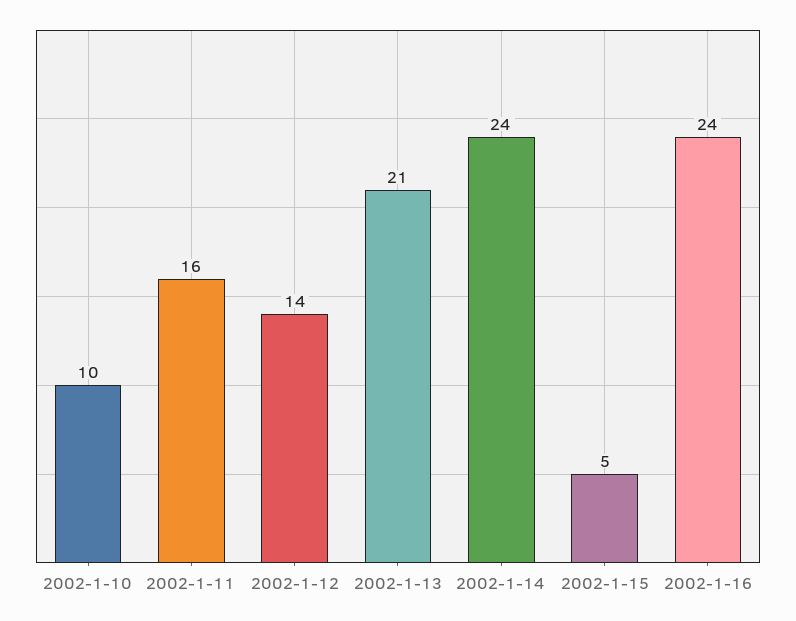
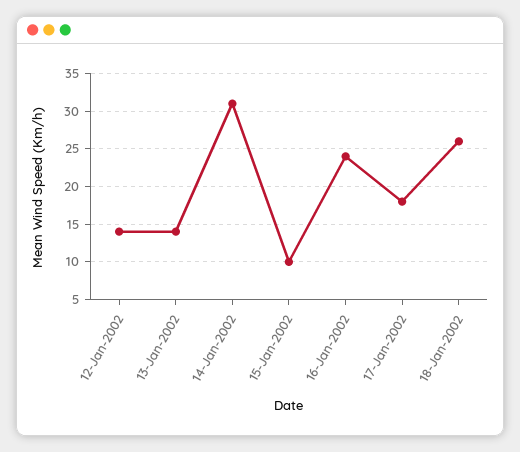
2002-1-10: 10 -> none
2002-1-11: 16 -> none
2002-1-13: 21 -> 14
2002-1-14: 24 -> 31
2002-1-15: 5 -> 10
17-Jan-2002: none -> 18
18-Jan-2002: none -> 26

